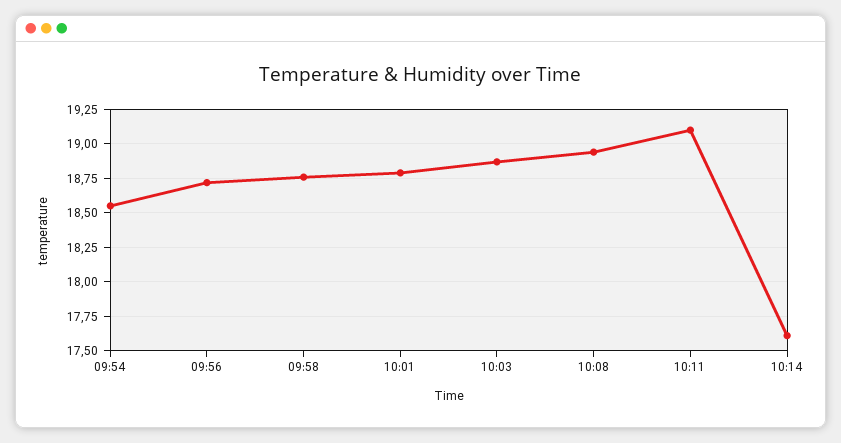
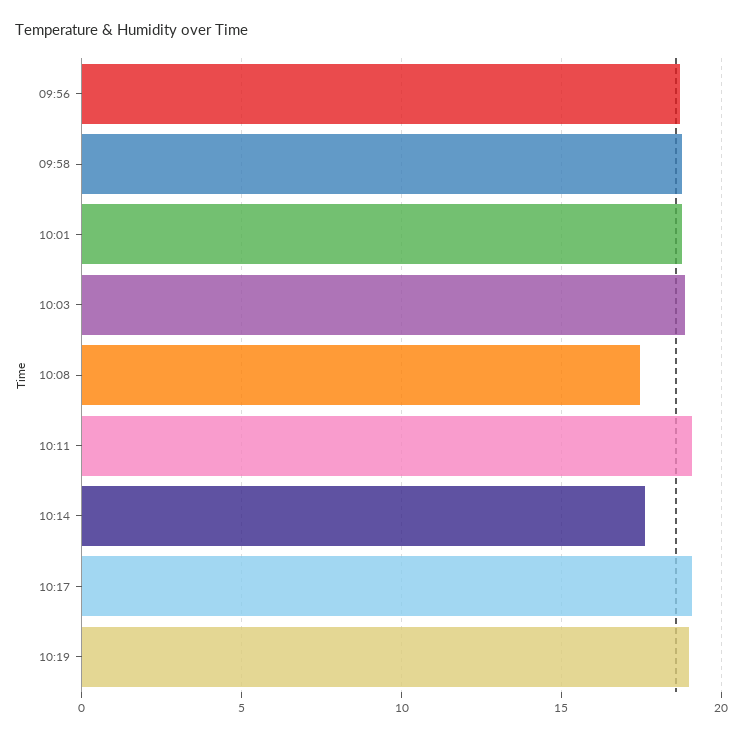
09:54: 18.55 -> none
10:08: 18.95 -> 17.5
10:17: none -> 19
10:19: none -> 19

